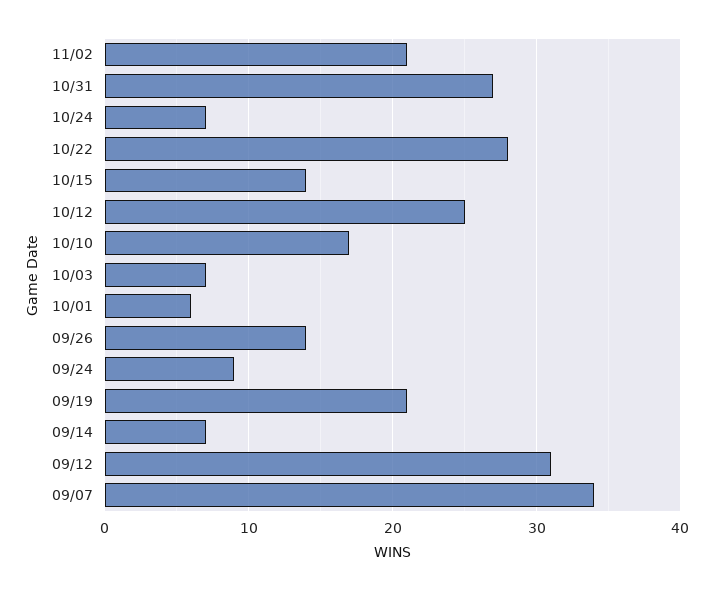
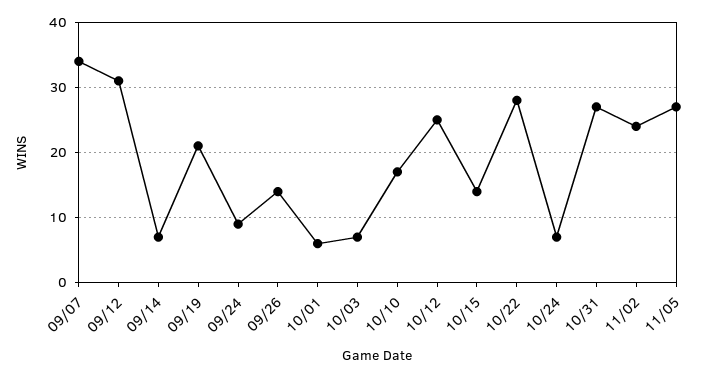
11/02: 21 -> 24
11/05: none -> 27

